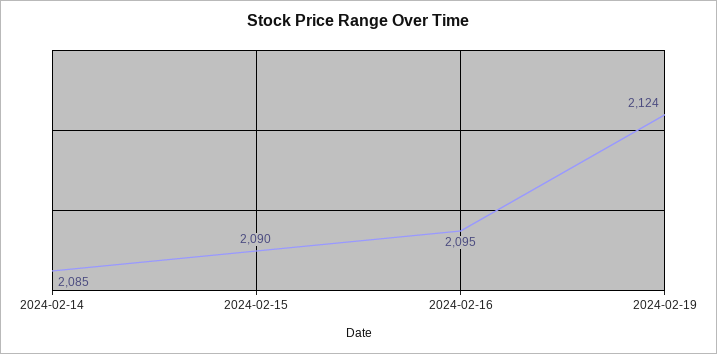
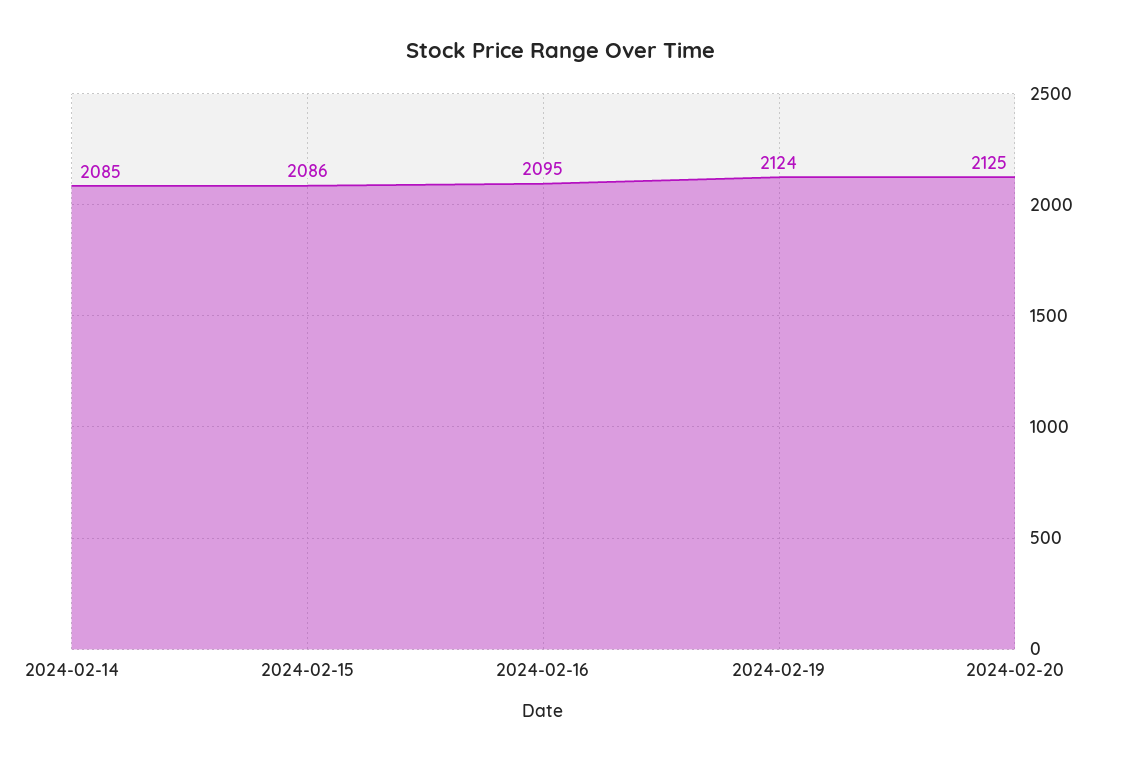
2024-02-15: 2090 -> 2086
2024-02-20: none -> 2125

